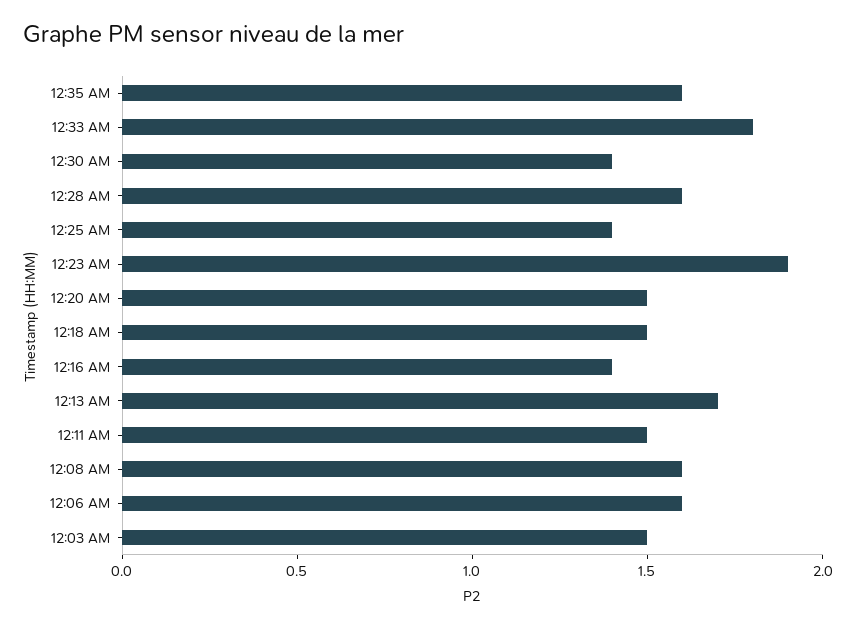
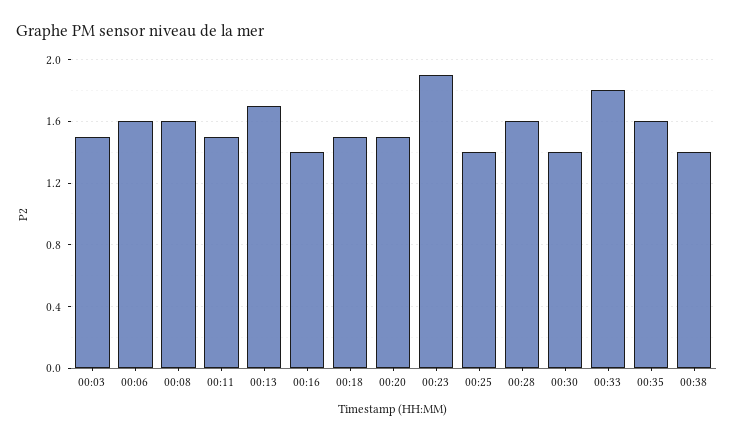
00:38: none -> 1.4

